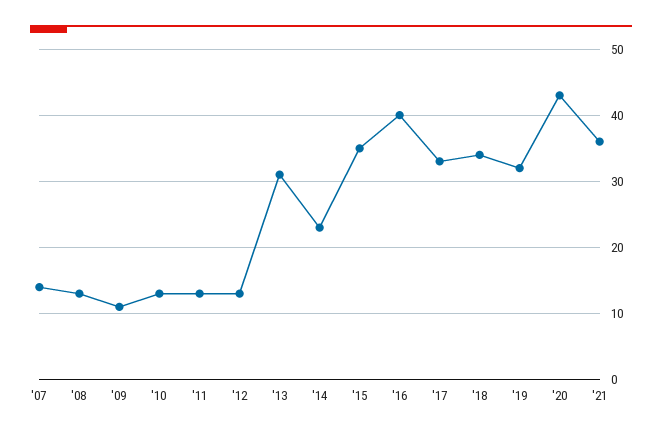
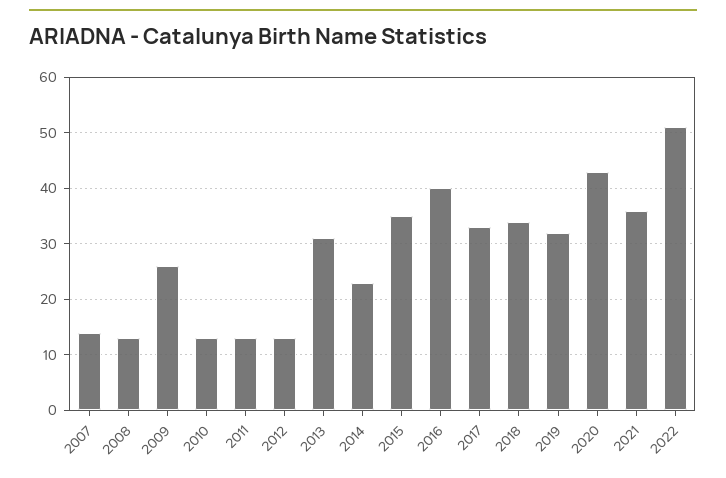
'09: 11 -> 25
2022: none -> 50

